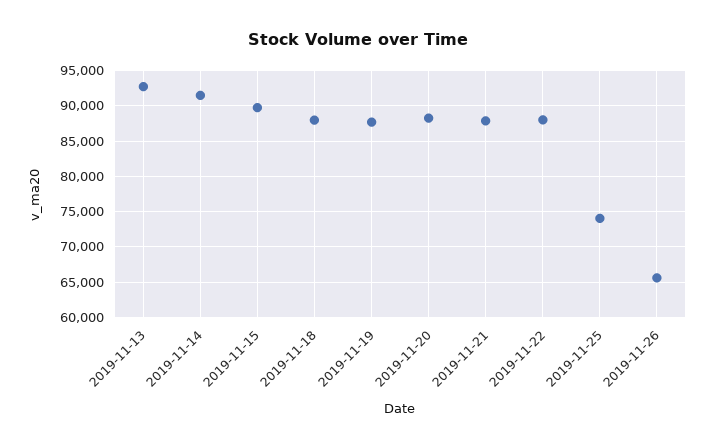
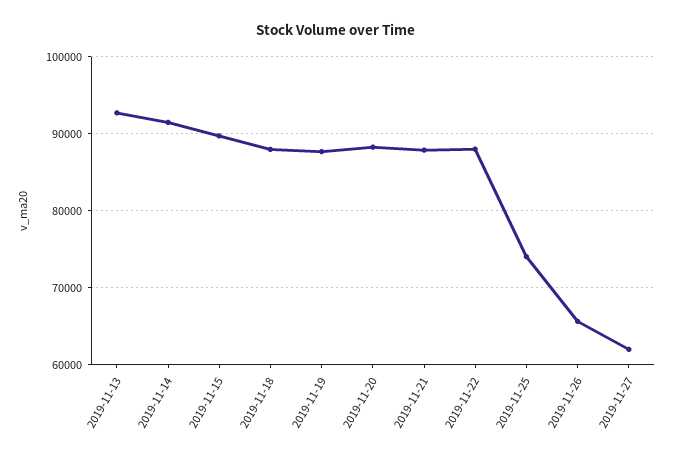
2019-11-27: none -> 62000

